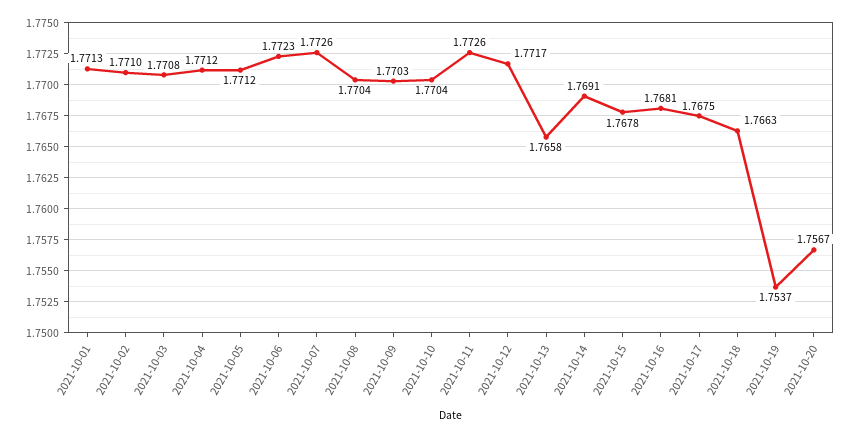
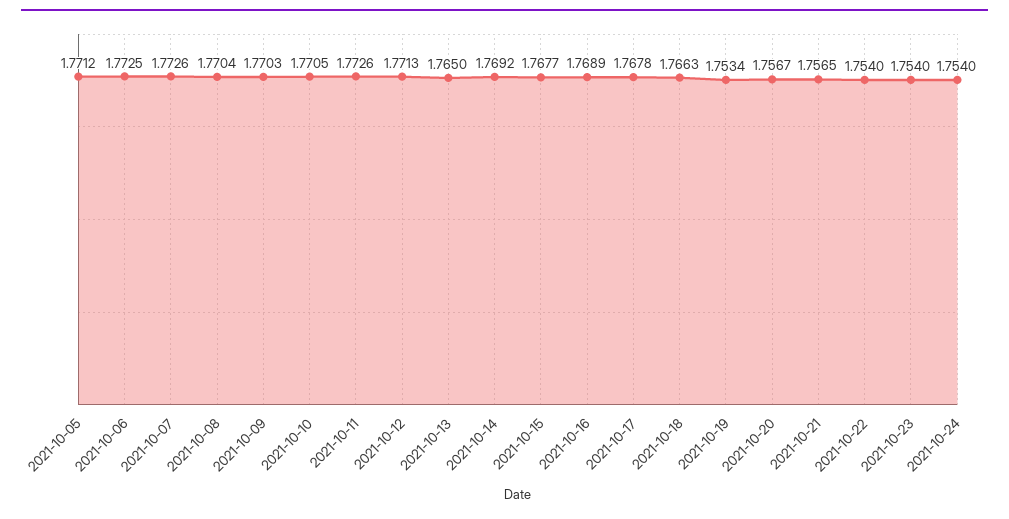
2021-10-01: 1.7713 -> none
2021-10-02: 1.771 -> none
2021-10-03: 1.7708 -> none
2021-10-04: 1.7712 -> none
2021-10-06: 1.7723 -> 1.7725
2021-10-10: 1.7704 -> 1.7705
2021-10-12: 1.7717 -> 1.7713
2021-10-13: 1.7658 -> 1.765
2021-10-14: 1.7691 -> 1.7692
2021-10-15: 1.7678 -> 1.7677
2021-10-16: 1.7681 -> 1.7689
2021-10-17: 1.7675 -> 1.7678
2021-10-19: 1.7537 -> 1.7534
2021-10-21: none -> 1.7565
2021-10-22: none -> 1.754
2021-10-23: none -> 1.754
2021-10-24: none -> 1.754

